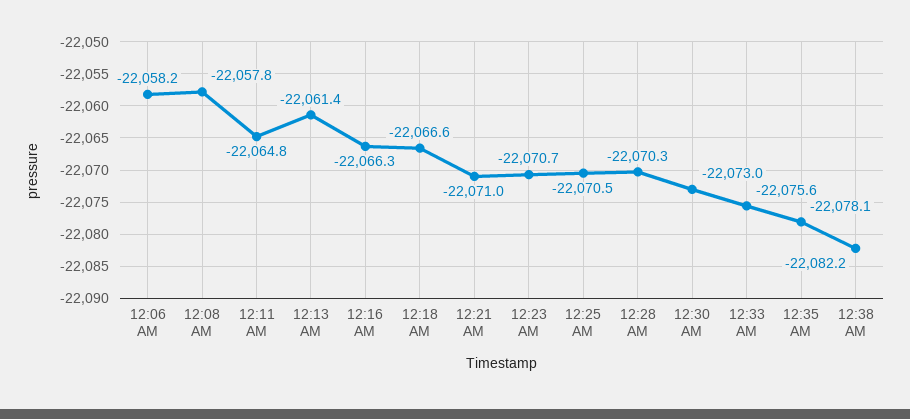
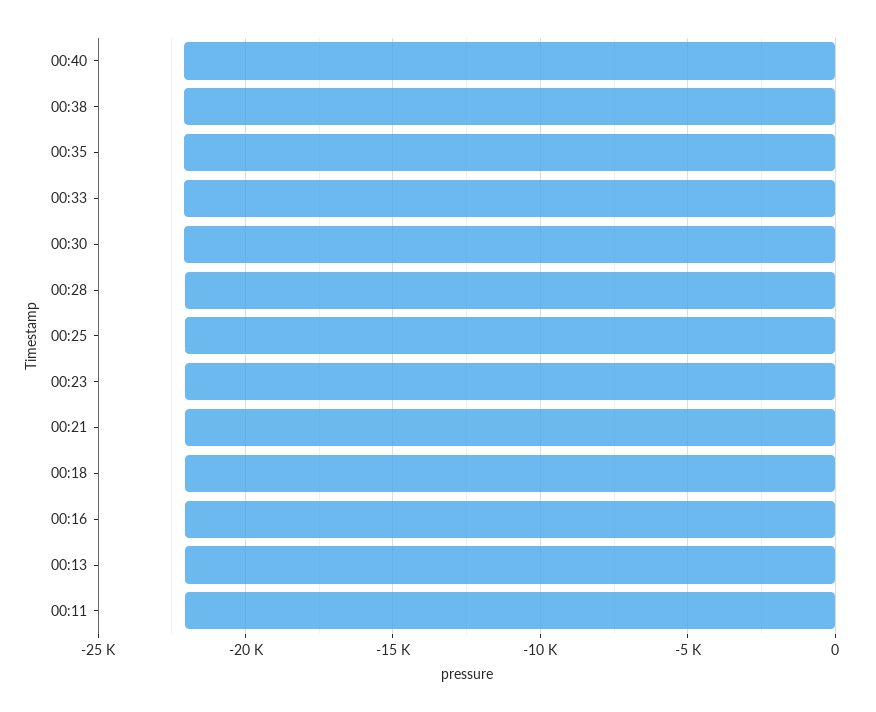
12:06 AM: -22058.2 -> none
12:08 AM: -22057.8 -> none
00:40: none -> -22000

